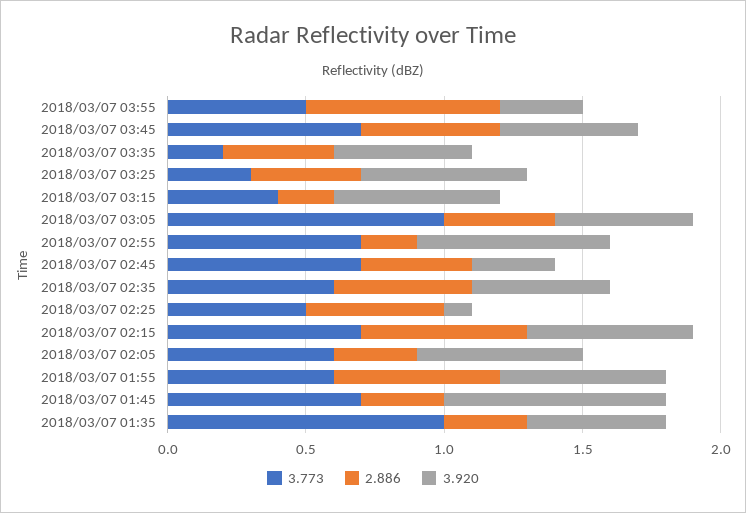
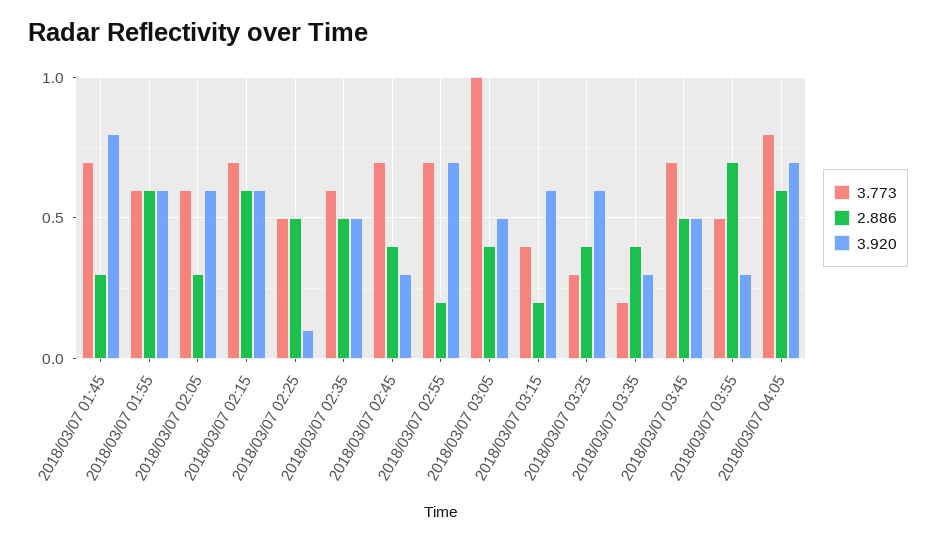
3.920, 2018/03/07 03:35: 0.5 -> 0.3
3.773, 2018/03/07 01:35: 1 -> none
2.886, 2018/03/07 01:35: 0.3 -> none
3.920, 2018/03/07 01:35: 0.5 -> none
3.773, 2018/03/07 04:05: none -> 0.8
2.886, 2018/03/07 04:05: none -> 0.6
3.920, 2018/03/07 04:05: none -> 0.7

